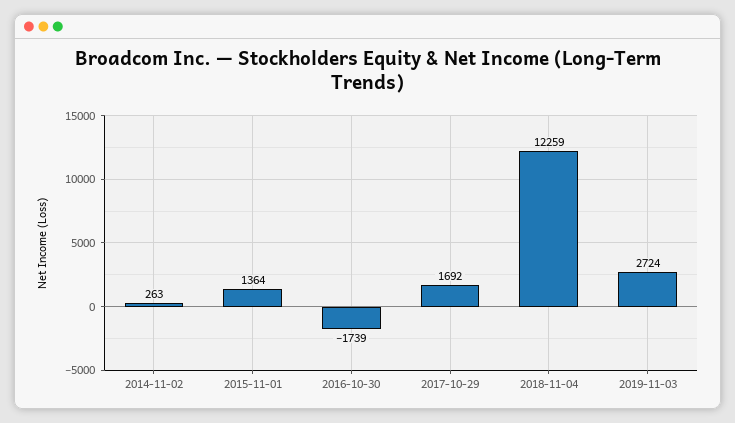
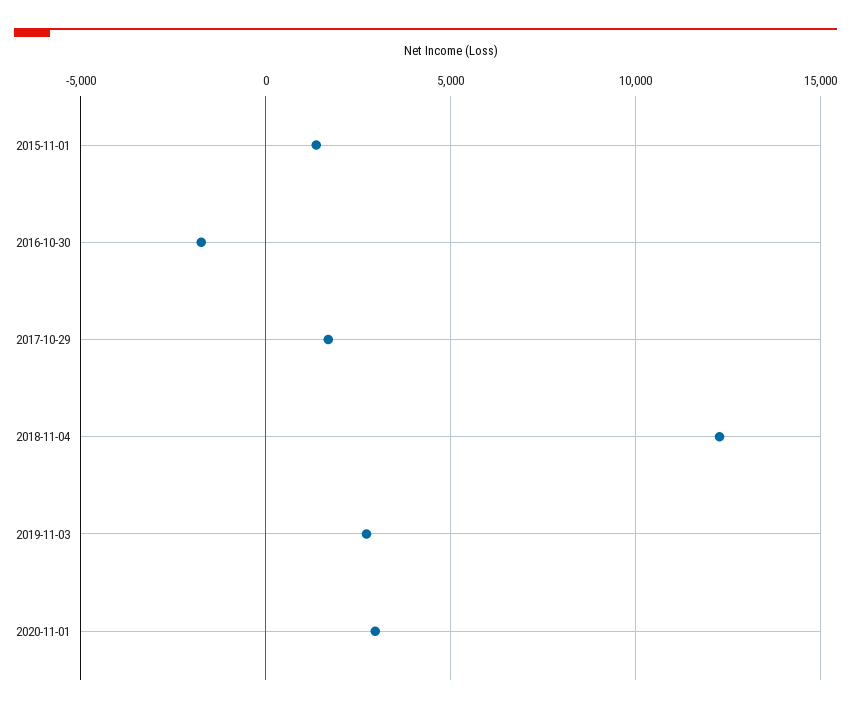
2014-11-02: 263 -> none
2020-11-01: none -> 3000

